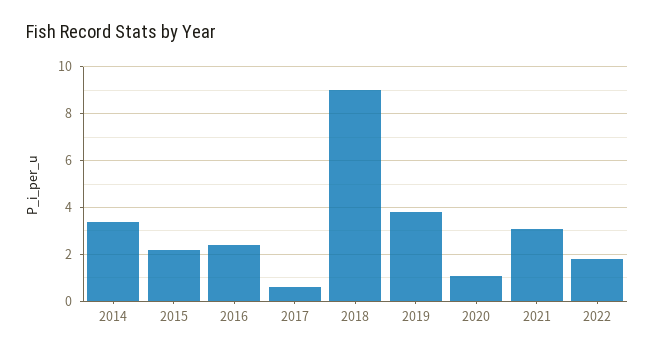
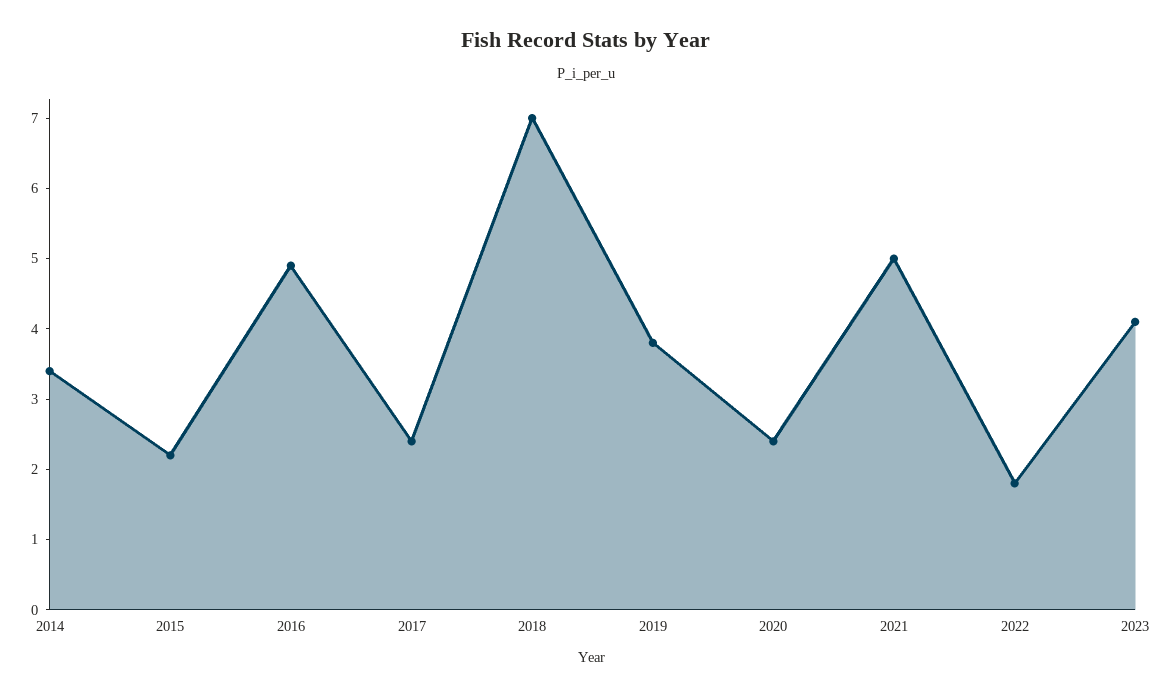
2016: 2.5 -> 5
2017: 0.5 -> 2.5
2018: 9 -> 7
2020: 1 -> 2.5
2021: 3 -> 5
2023: none -> 4

